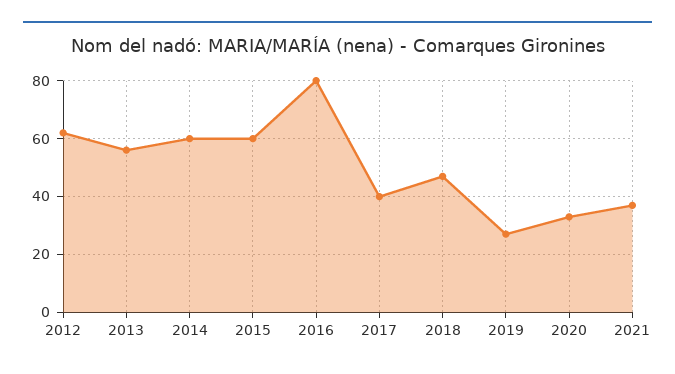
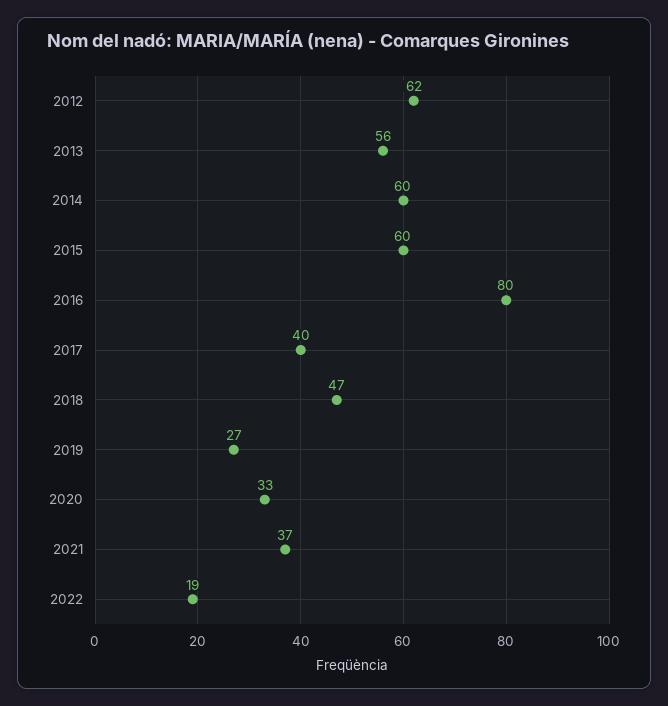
2022: none -> 19

